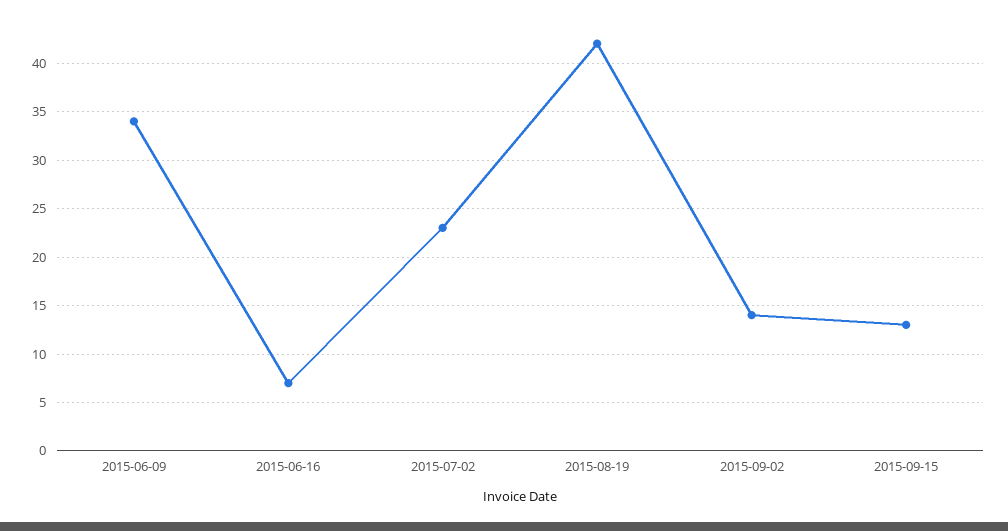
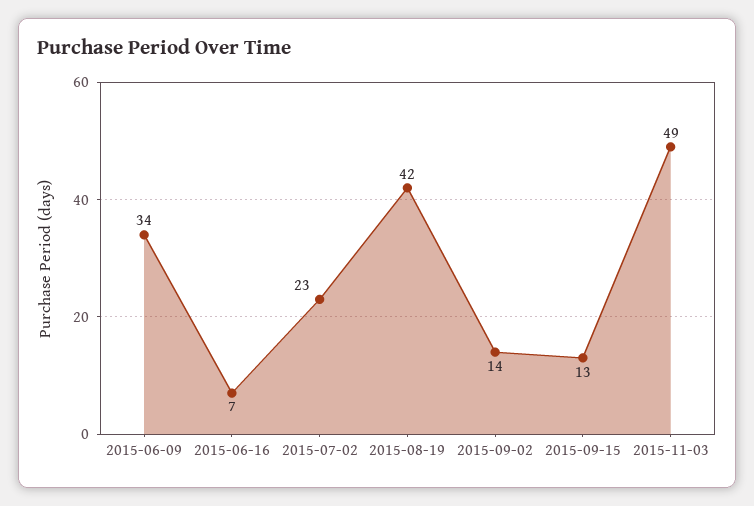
2015-11-03: none -> 49

